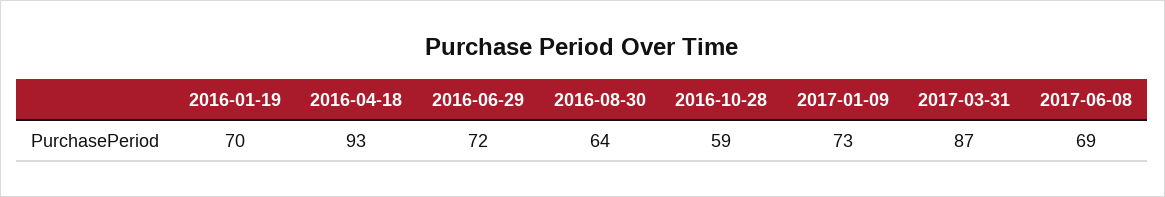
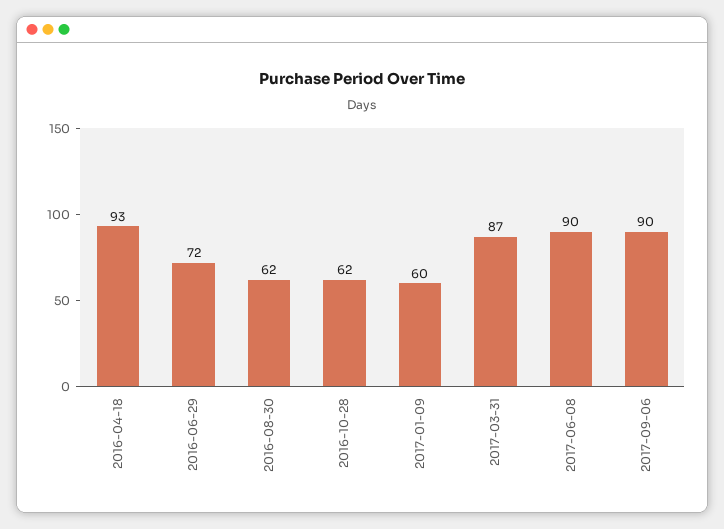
2016-01-19: 70 -> none
2016-08-30: 64 -> 62
2016-10-28: 59 -> 62
2017-01-09: 73 -> 60
2017-06-08: 69 -> 90
2017-09-06: none -> 90

